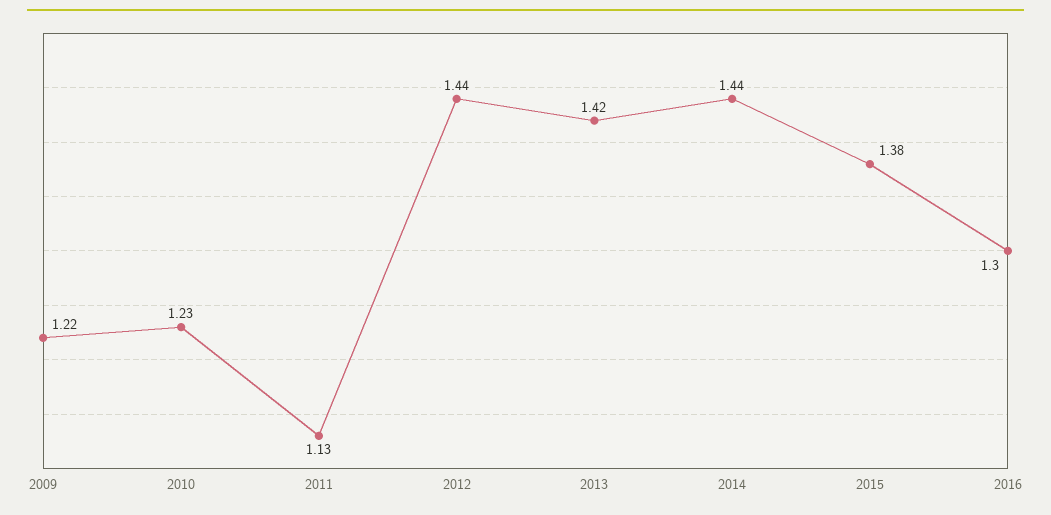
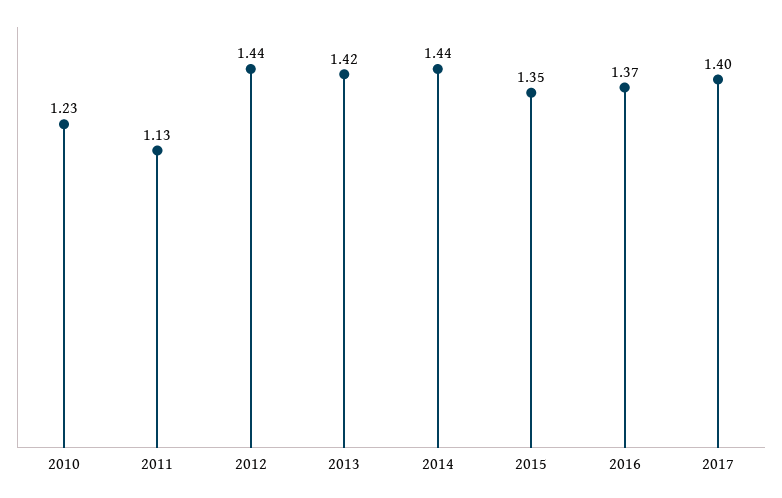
2009: 1.22 -> none
2015: 1.38 -> 1.35
2016: 1.3 -> 1.37
2017: none -> 1.4

